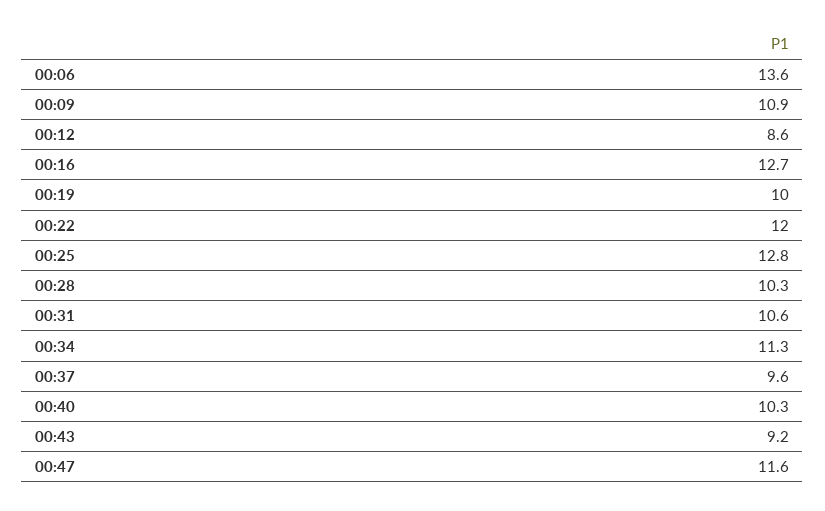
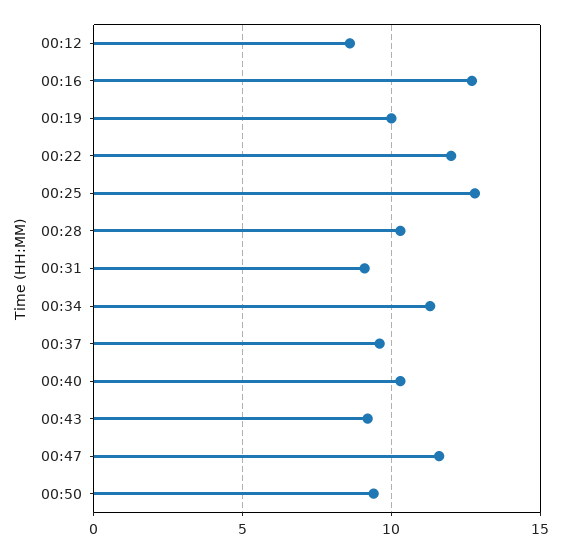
00:06: 13.6 -> none
00:09: 10.9 -> none
00:31: 10.6 -> 9
00:50: none -> 9.5

